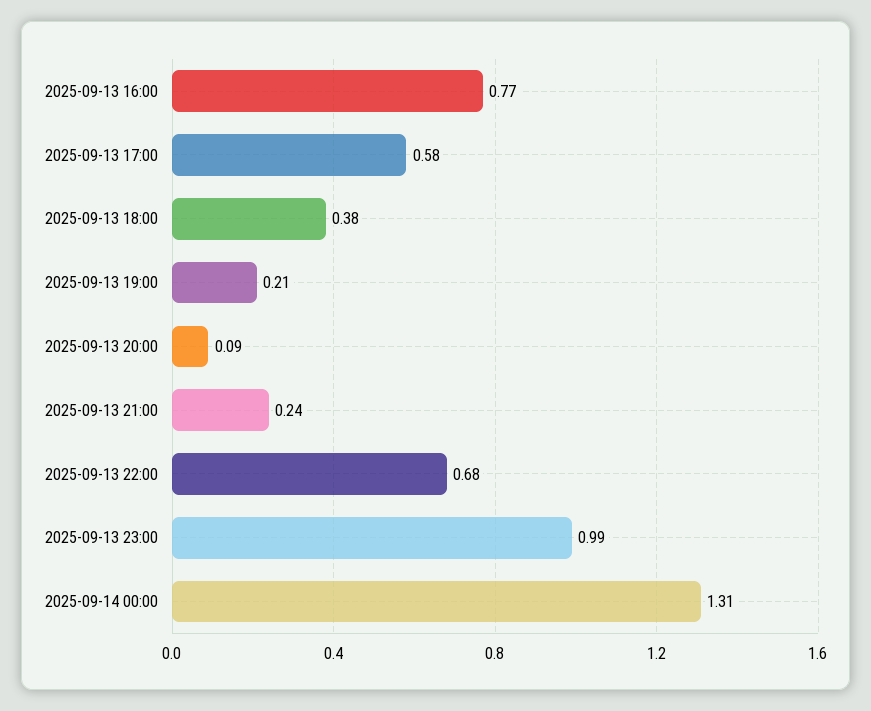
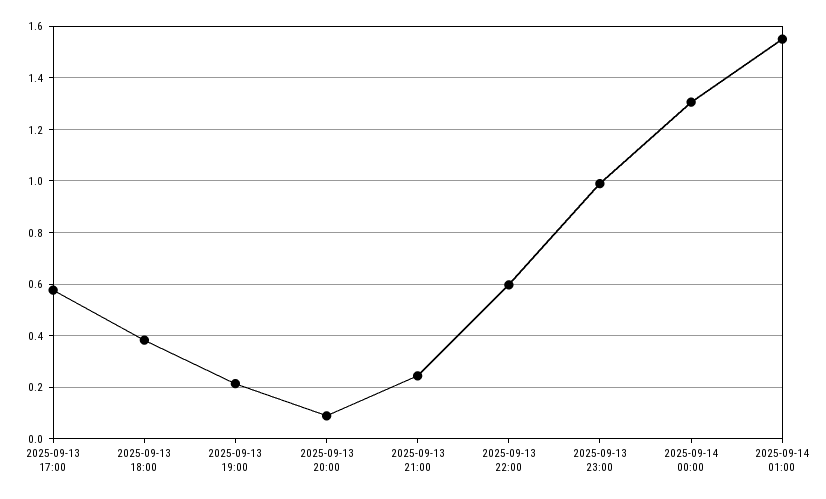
2025-09-13 16:00: 0.77 -> none
2025-09-13 22:00: 0.68 -> 0.6
2025-09-14 01:00: none -> 1.55

